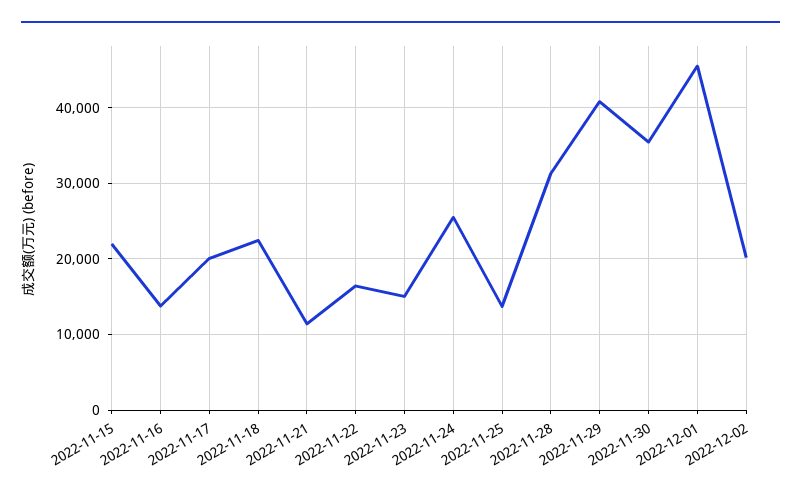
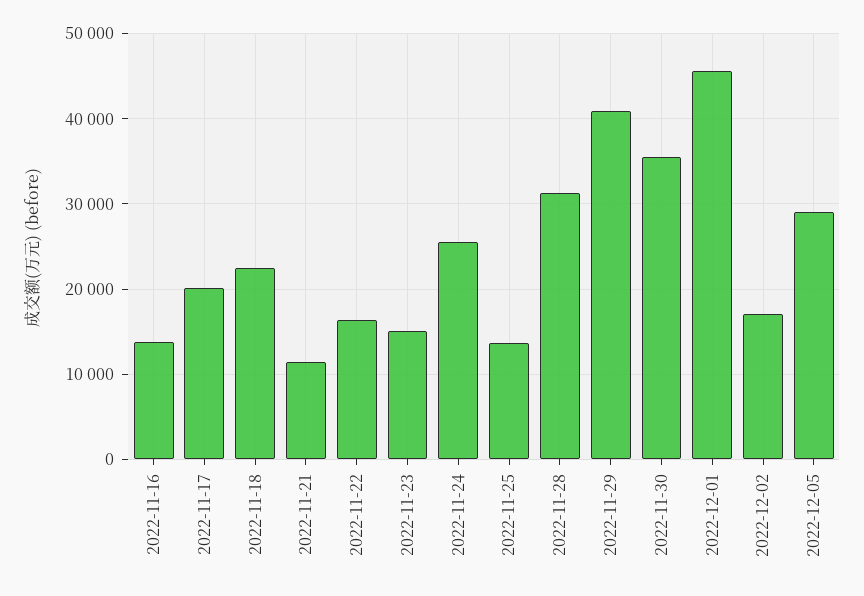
2022-11-15: 22000 -> none
2022-12-02: 20000 -> 17000
2022-12-05: none -> 29000

